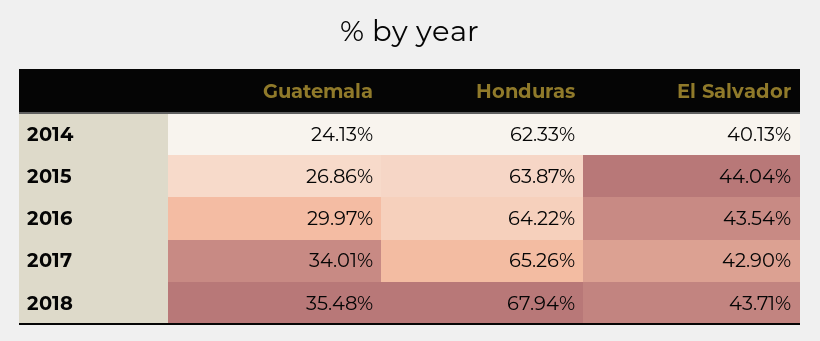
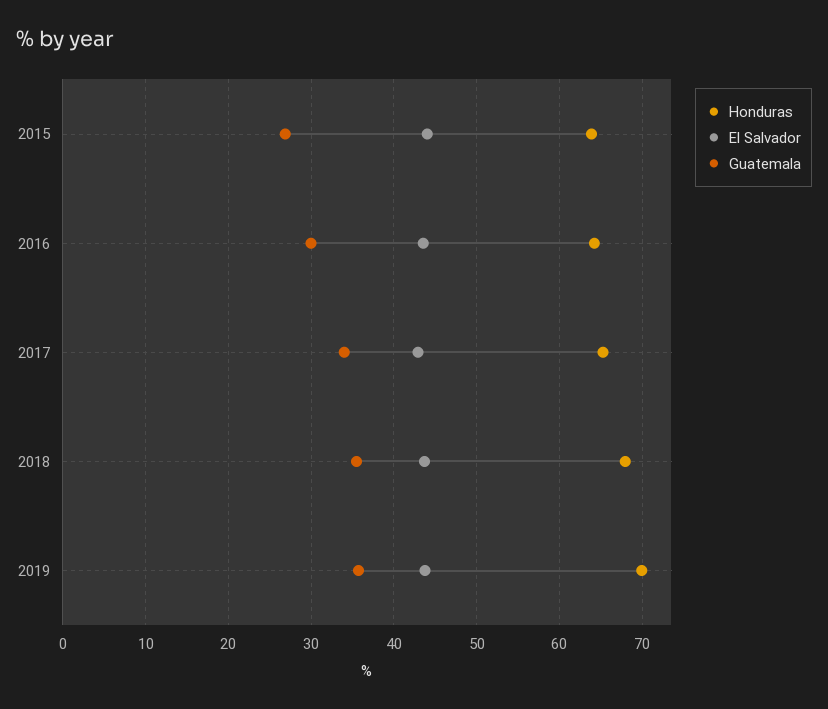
Guatemala, 2014: 24.13 -> none
Honduras, 2014: 62.33 -> none
El Salvador, 2014: 40.13 -> none
Honduras, 2019: none -> 70
El Salvador, 2019: none -> 44
Guatemala, 2019: none -> 36

